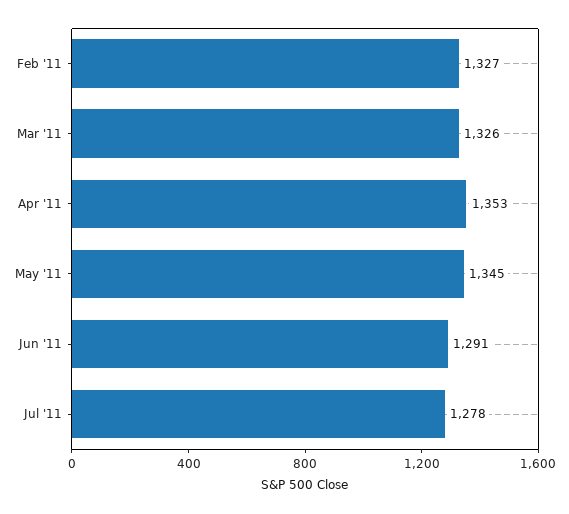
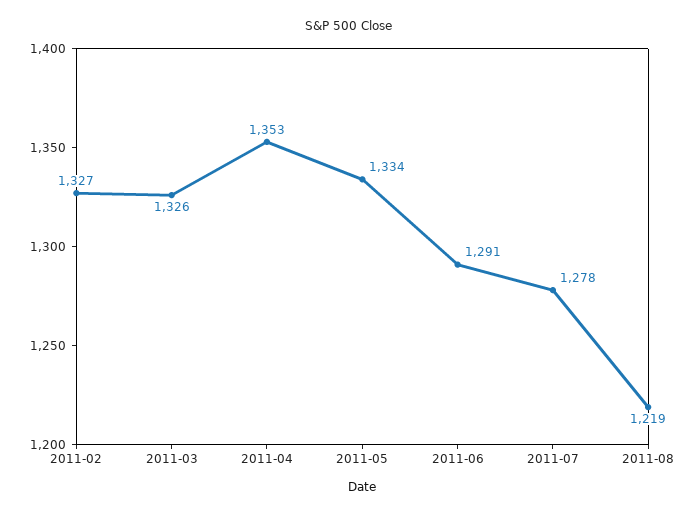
May '11: 1345 -> 1334
2011-08: none -> 1219

